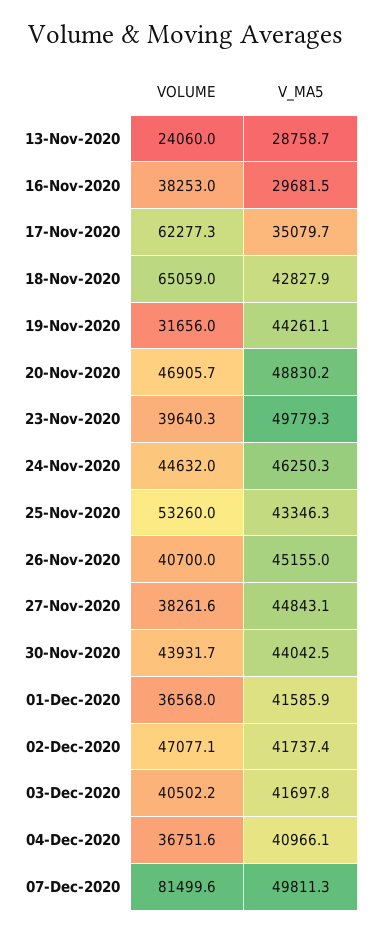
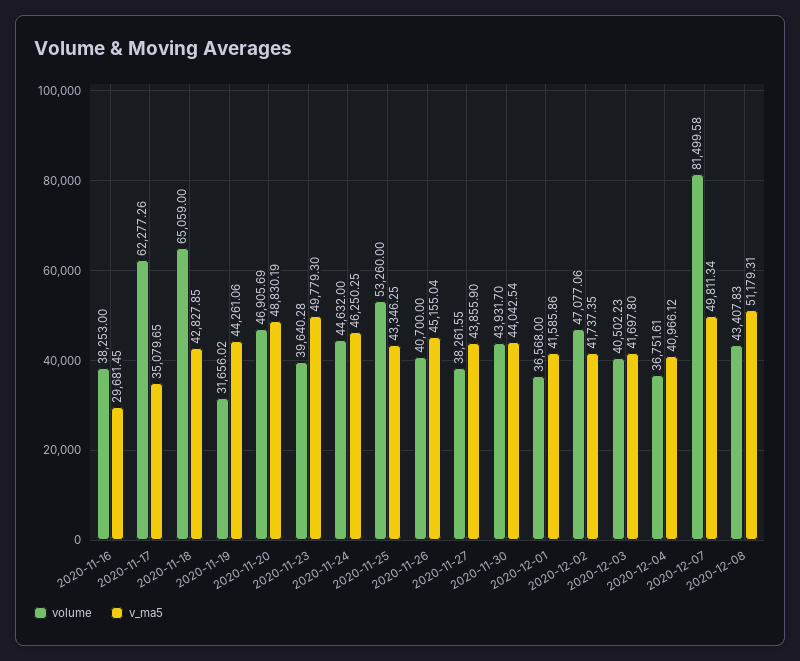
VOLUME, 13-Nov-2020: 24060 -> none
V_MA5, 13-Nov-2020: 28758.7 -> none
V_MA5, 27-Nov-2020: 44843.1 -> 43855.9
VOLUME, 2020-12-08: none -> 43407.83
V_MA5, 2020-12-08: none -> 51179.31

